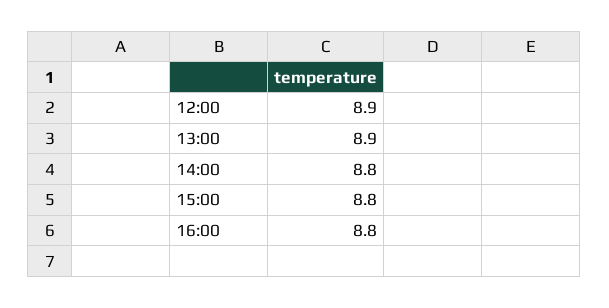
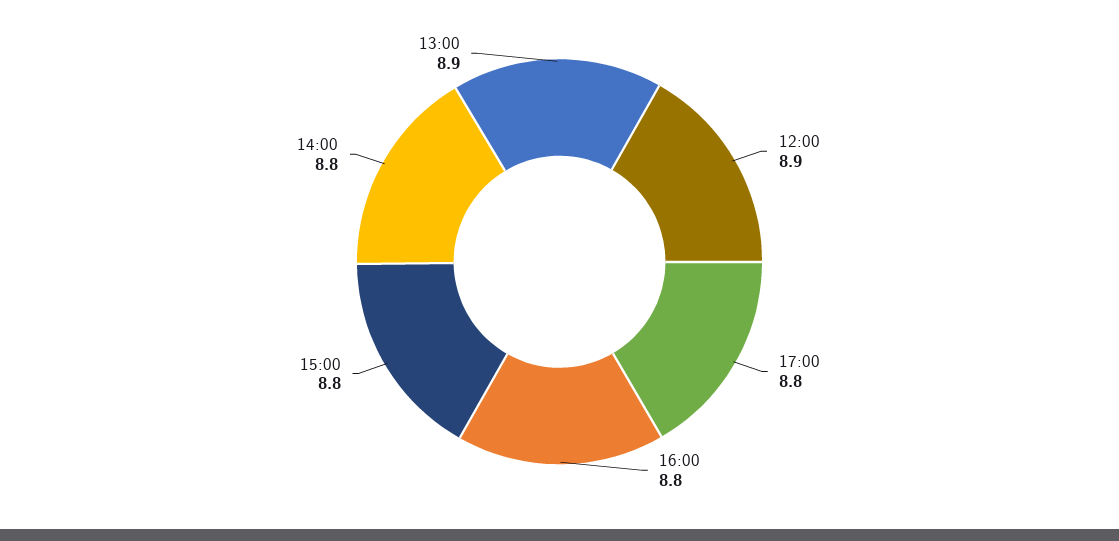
17:00: none -> 8.8

